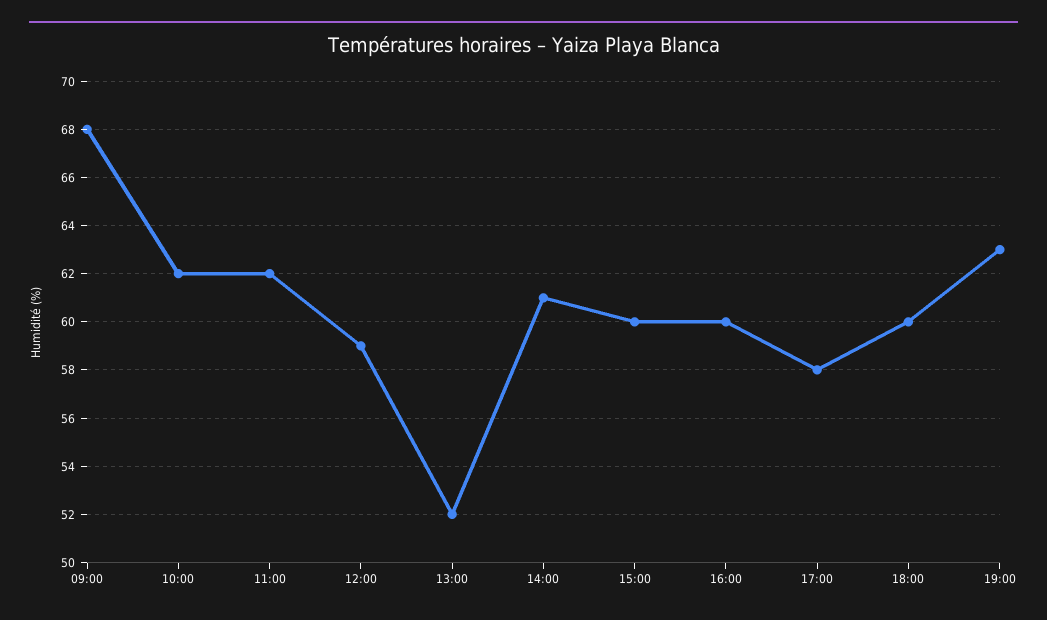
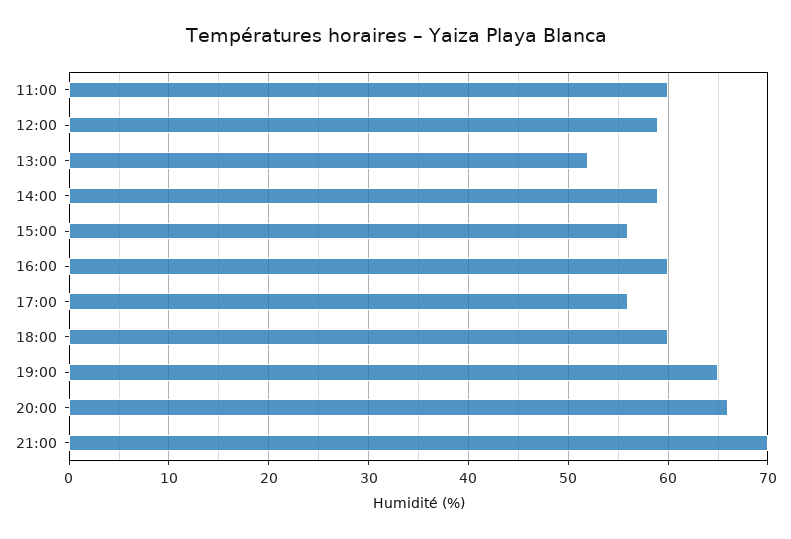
09:00: 68 -> none
10:00: 62 -> none
11:00: 62 -> 60
14:00: 61 -> 59
15:00: 60 -> 56
17:00: 58 -> 56
19:00: 63 -> 65
20:00: none -> 66
21:00: none -> 70

